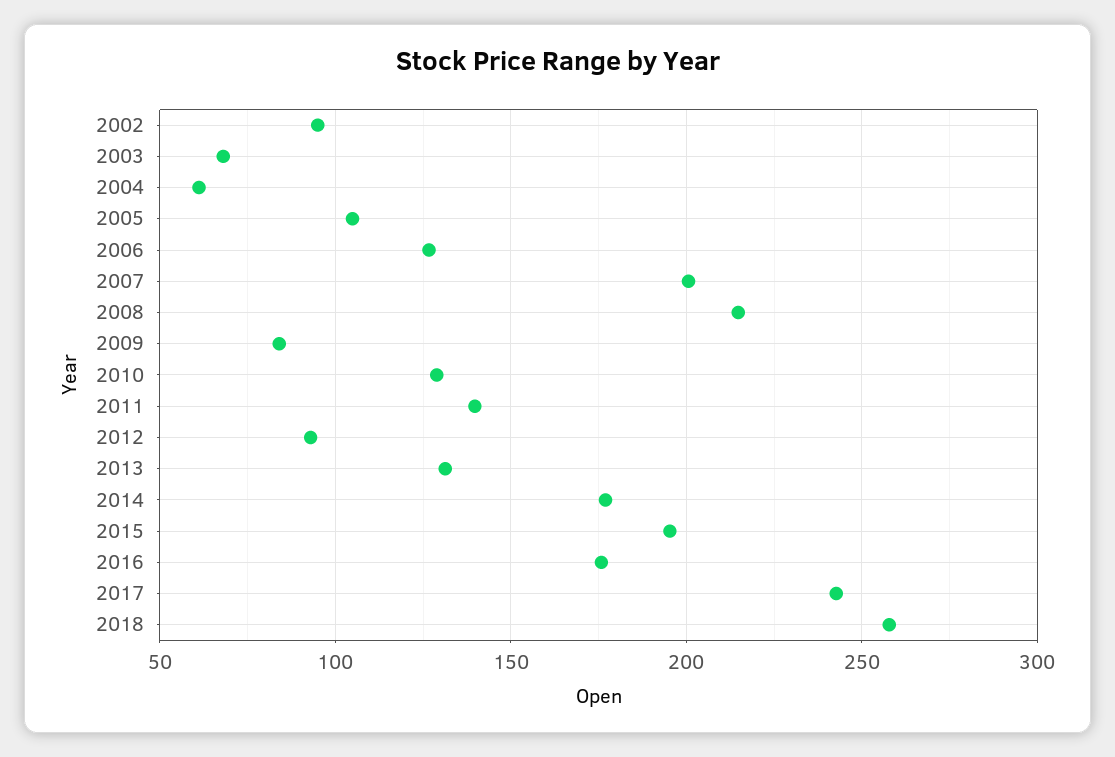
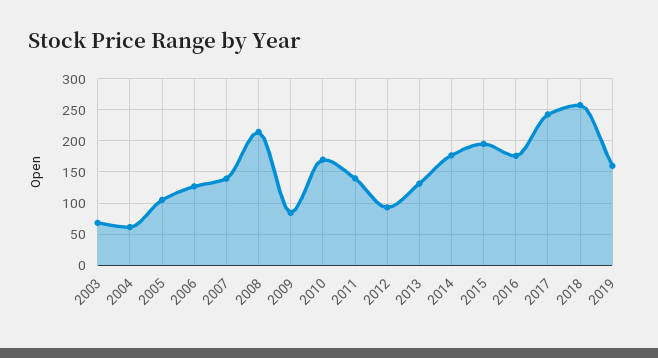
2002: 95 -> none
2007: 200 -> 140
2010: 130 -> 170
2019: none -> 160

